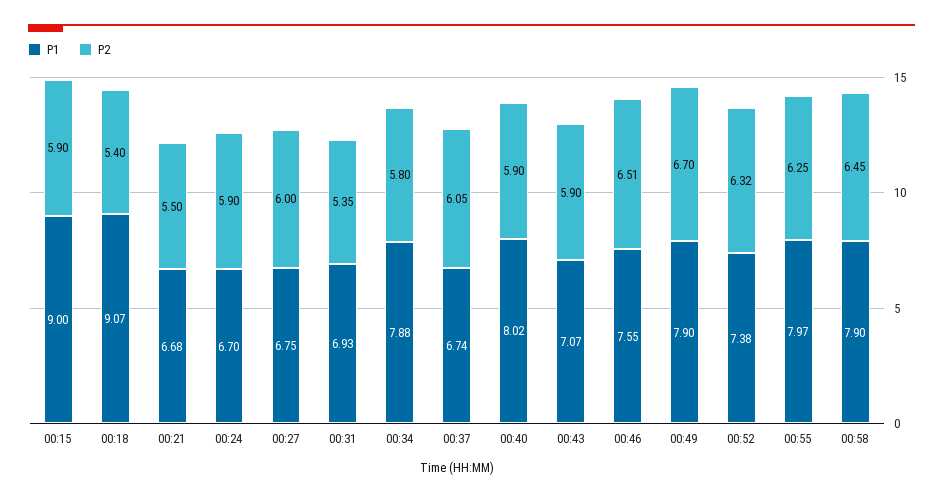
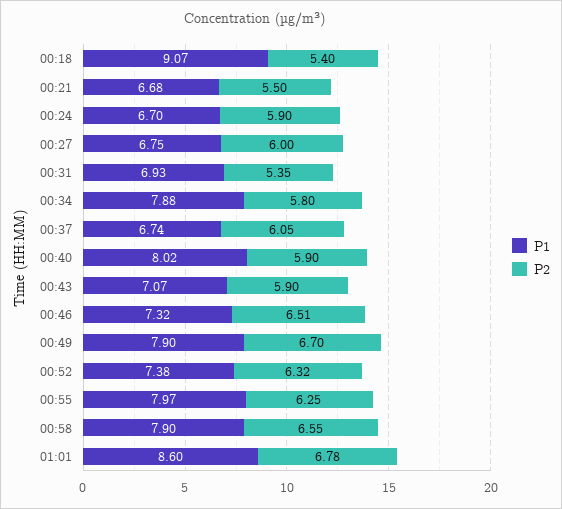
P1, 00:15: 9 -> none
P2, 00:15: 5.9 -> none
P1, 00:46: 7.55 -> 7.32
P2, 00:58: 6.45 -> 6.55
P1, 01:01: none -> 8.6
P2, 01:01: none -> 6.78

